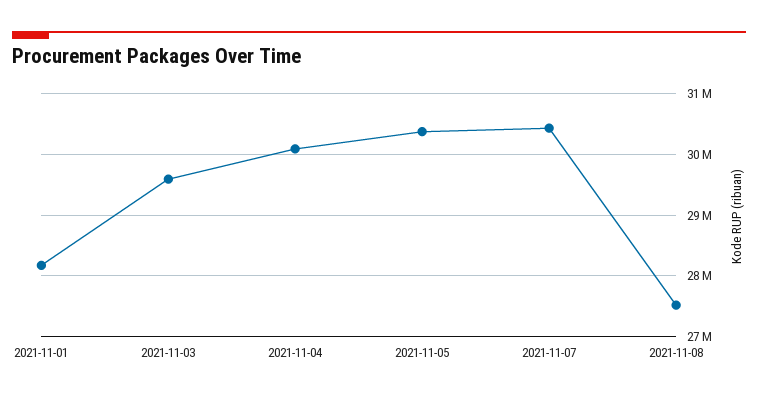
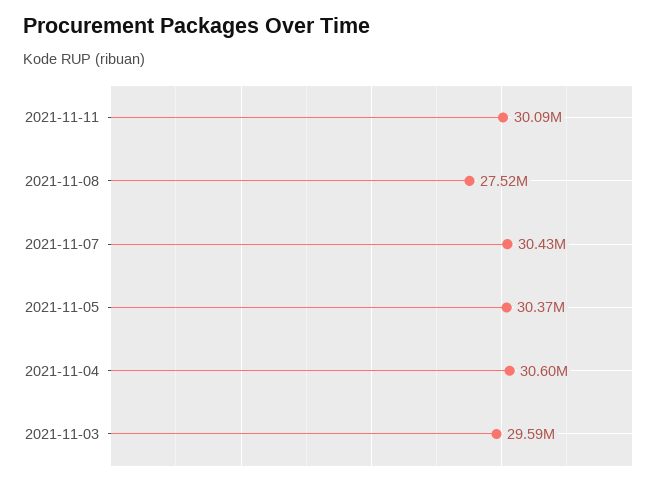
2021-11-01: 28200000 -> none
2021-11-04: 30100000 -> 30600000
2021-11-11: none -> 30090000

